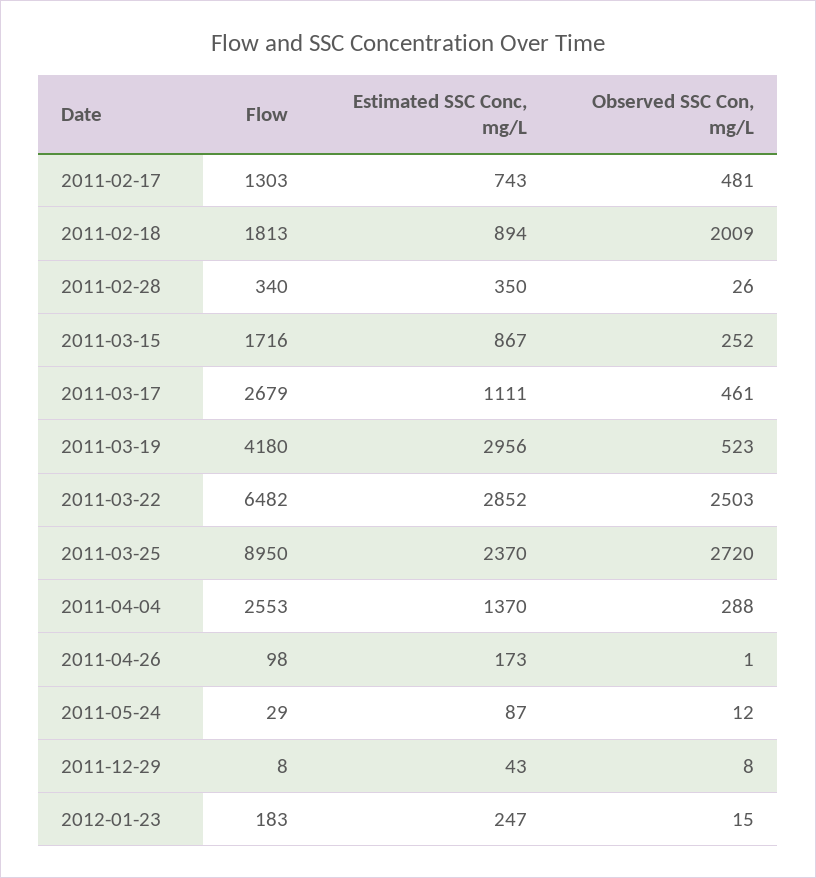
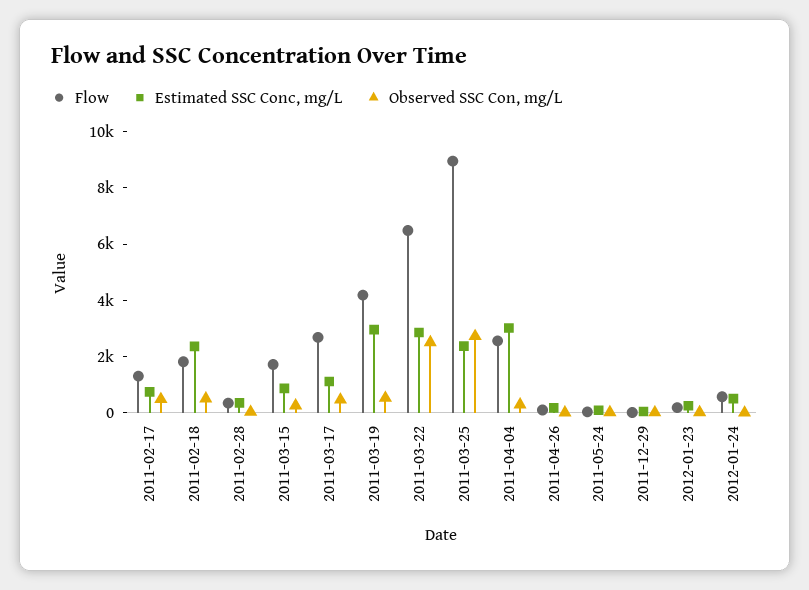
Estimated SSC Conc, mg/L, 2011-02-18: 894 -> 2500
Observed SSC Con, mg/L, 2011-02-18: 2009 -> 500
Estimated SSC Conc, mg/L, 2011-04-04: 1370 -> 3000
Flow, 2012-01-24: none -> 500
Estimated SSC Conc, mg/L, 2012-01-24: none -> 500
Observed SSC Con, mg/L, 2012-01-24: none -> 0

